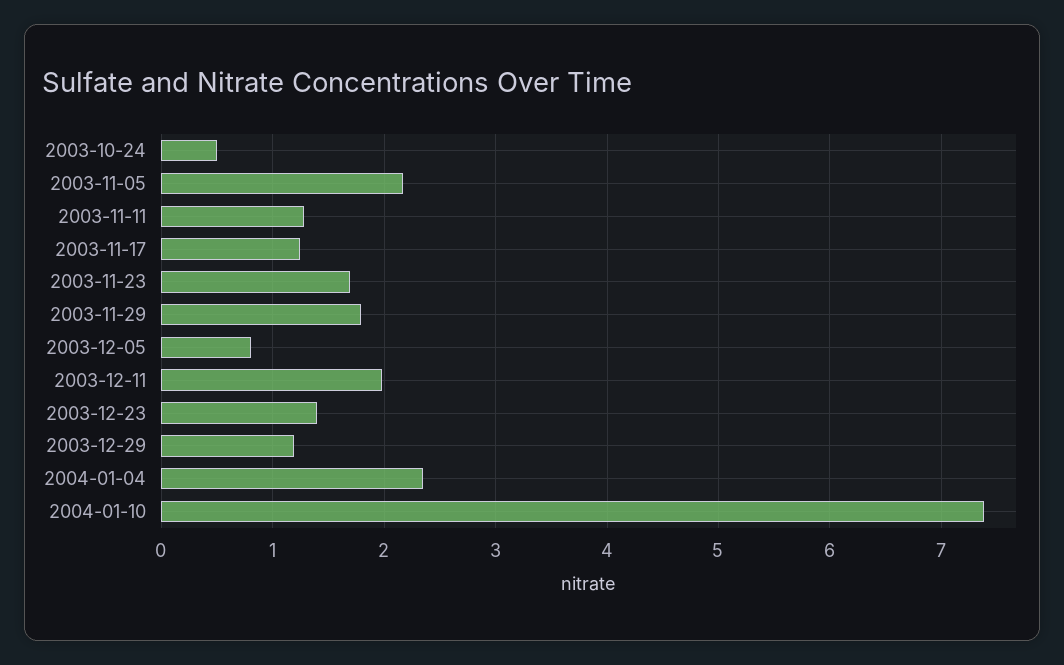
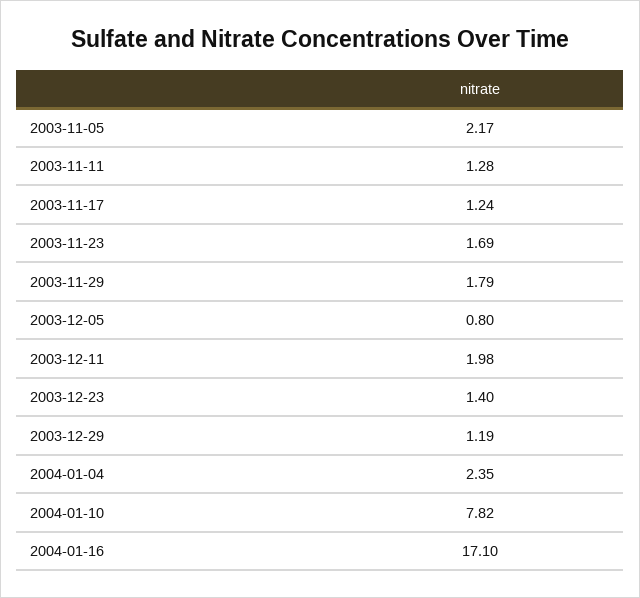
2003-10-24: 0.5 -> none
2004-01-10: 7.4 -> 7.82
2004-01-16: none -> 17.1

